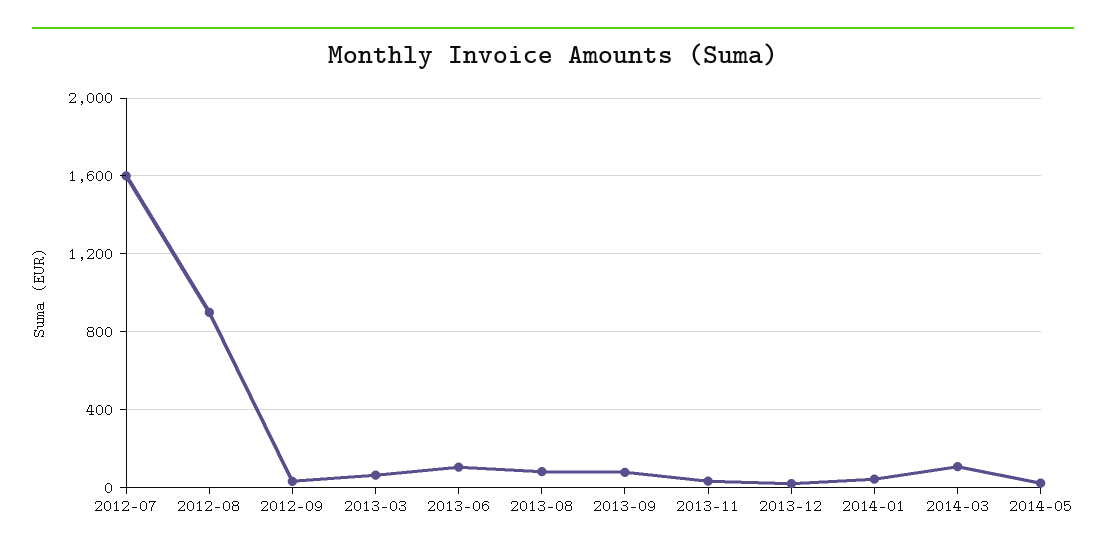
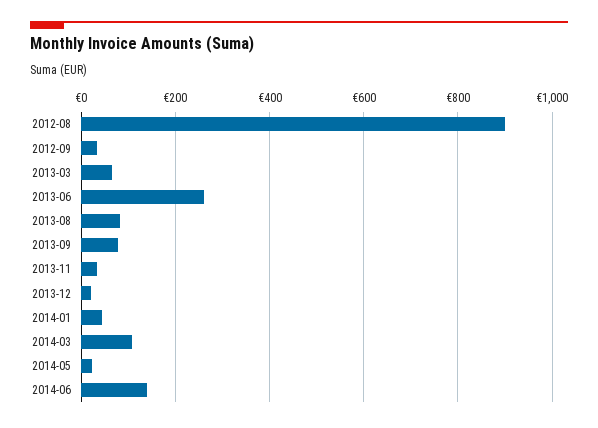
2012-07: 1600 -> none
2013-06: 100 -> 260
2014-06: none -> 140

